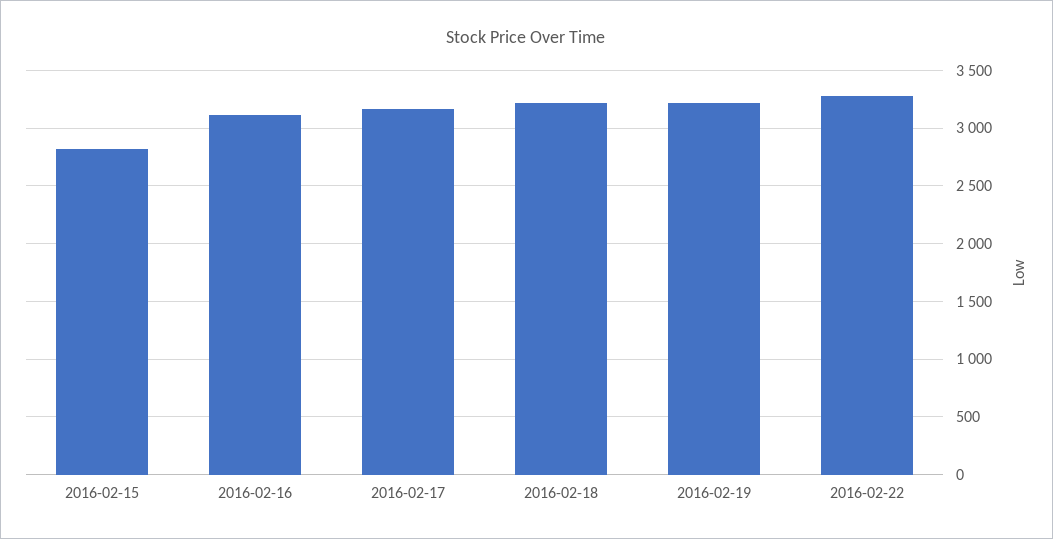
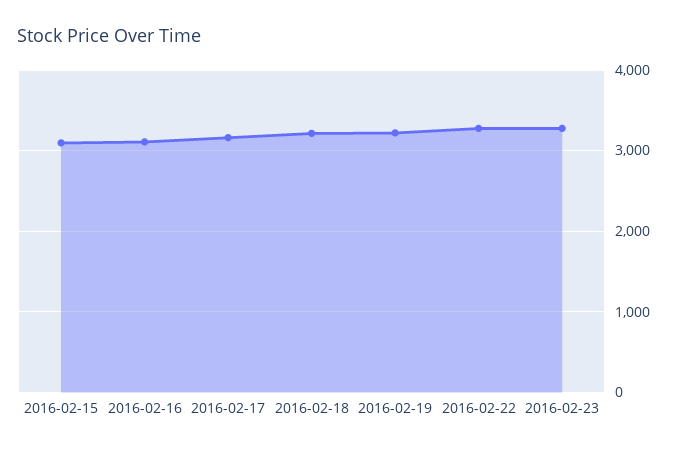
2016-02-15: 2800 -> 3100
2016-02-23: none -> 3300

